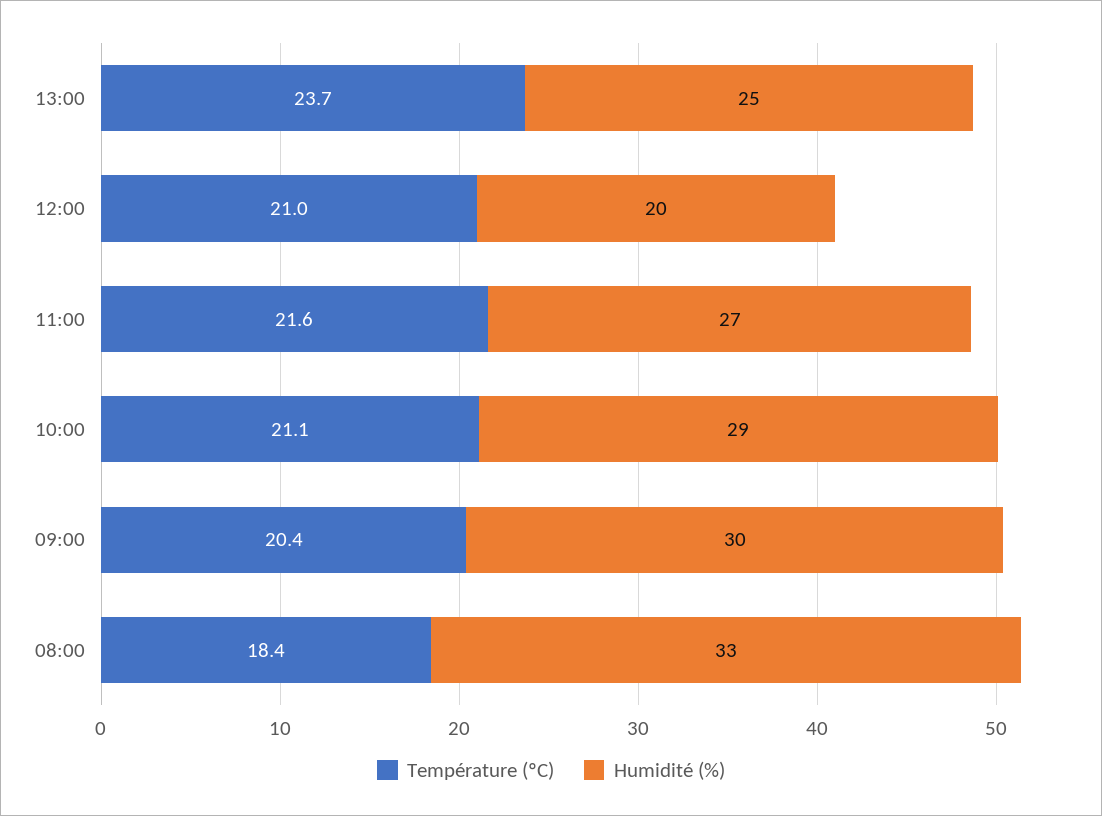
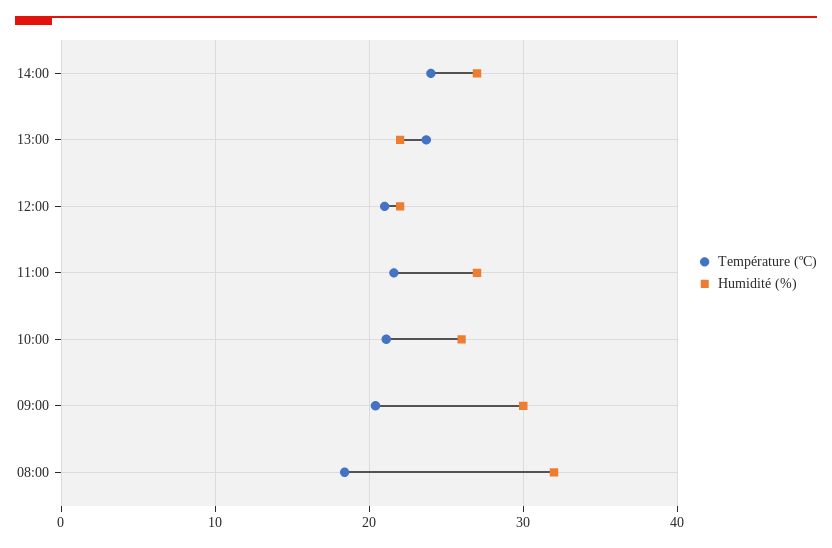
Humidité (%), 13:00: 25 -> 22
Humidité (%), 12:00: 20 -> 22
Humidité (%), 10:00: 29 -> 26
Humidité (%), 08:00: 33 -> 32
Température (ºC), 14:00: none -> 24
Humidité (%), 14:00: none -> 27

